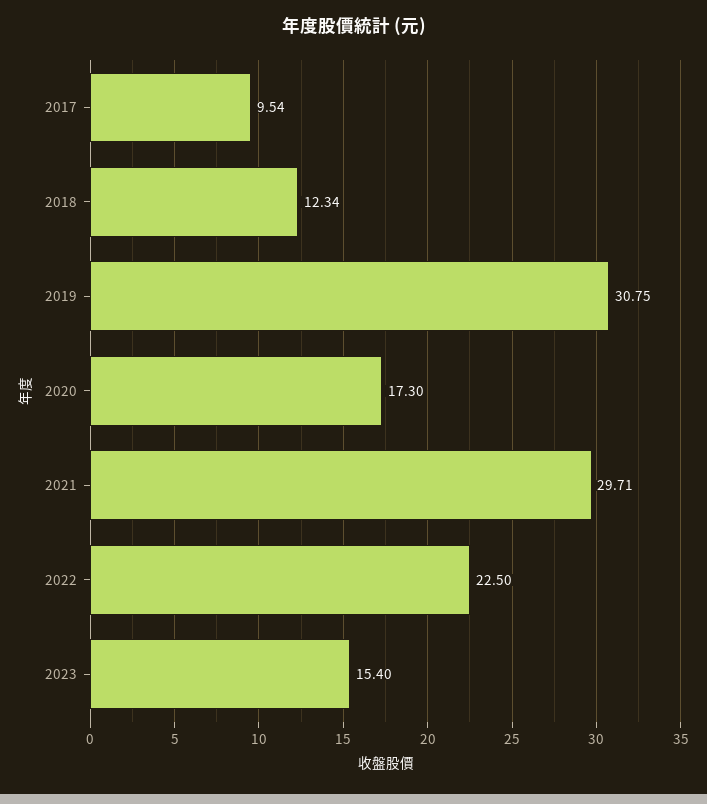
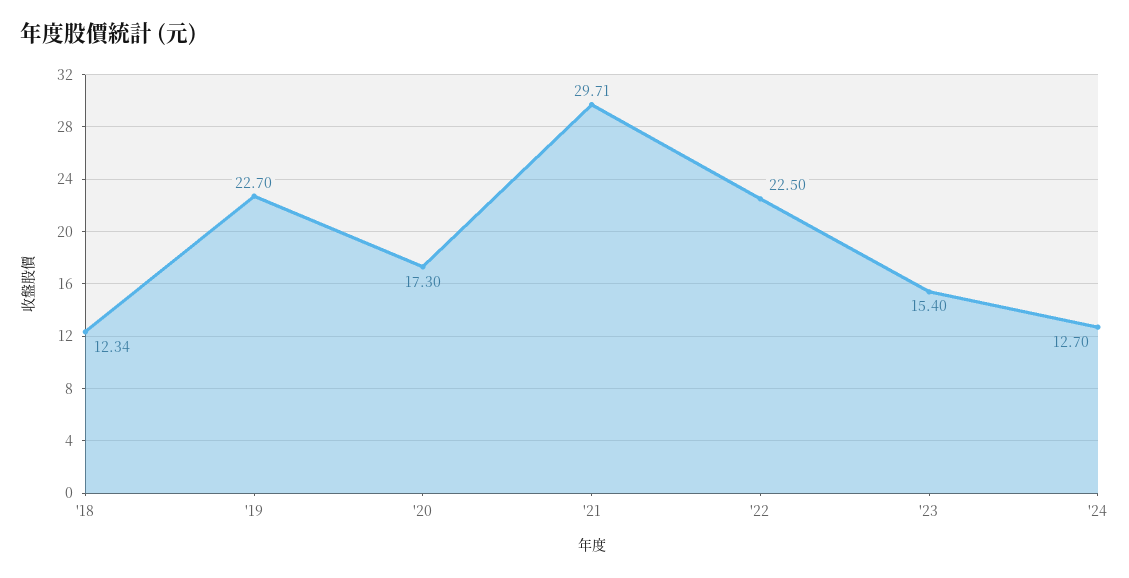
2017: 9.54 -> none
2019: 30.75 -> 22.7
'24: none -> 12.7

